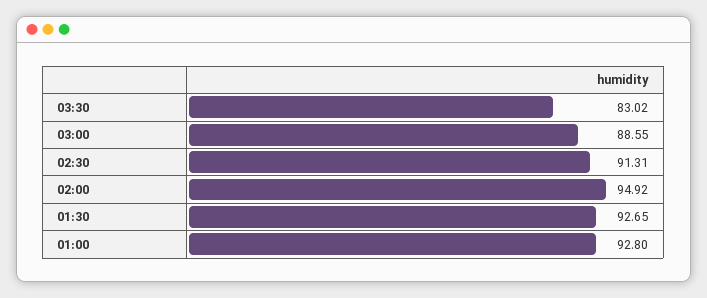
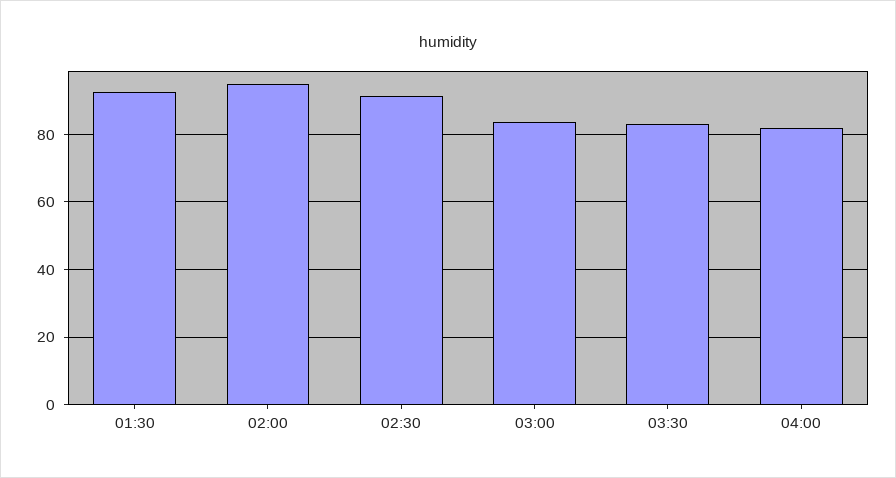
03:00: 88.55 -> 84
01:00: 92.8 -> none
04:00: none -> 82

